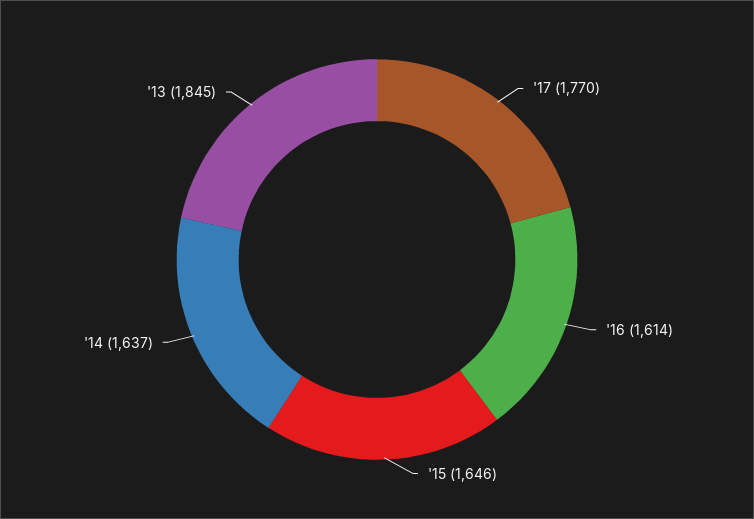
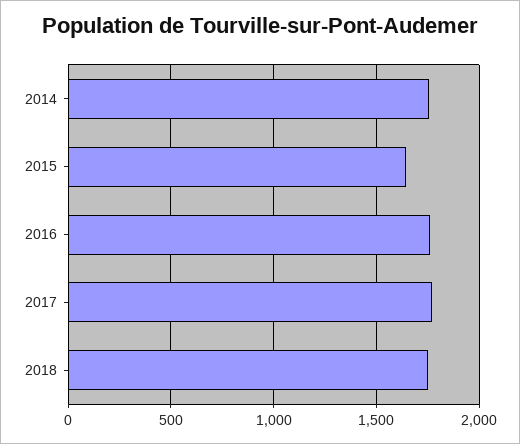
'16: 1614 -> 1750
'14: 1637 -> 1750
'13: 1845 -> none
2018: none -> 1750

